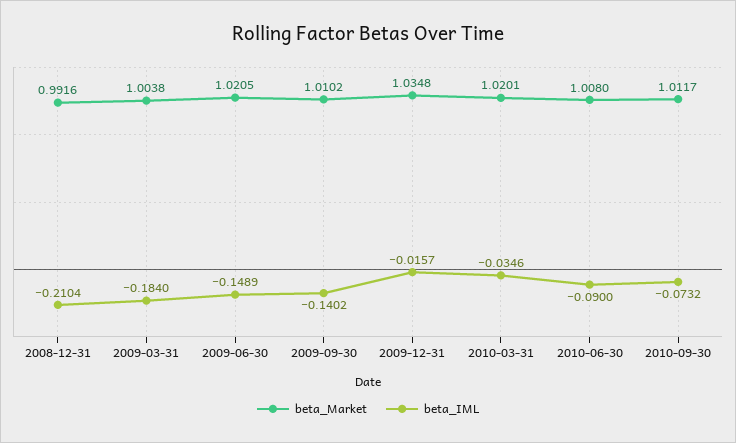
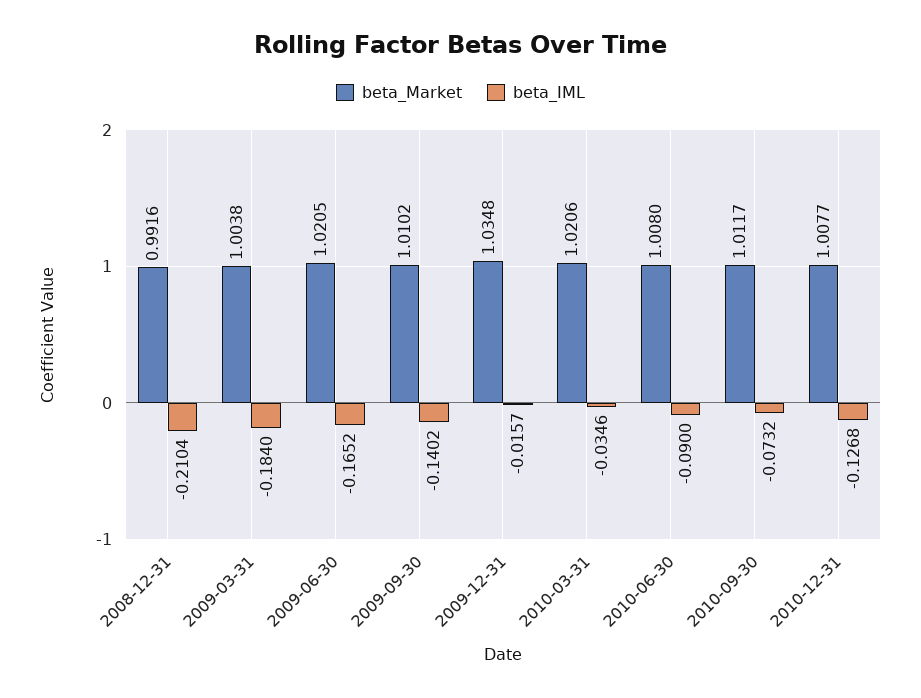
beta_IML, 2009-06-30: -0.1489 -> -0.1652
beta_Market, 2010-03-31: 1.0201 -> 1.0206
beta_Market, 2010-12-31: none -> 1.0077
beta_IML, 2010-12-31: none -> -0.1268

